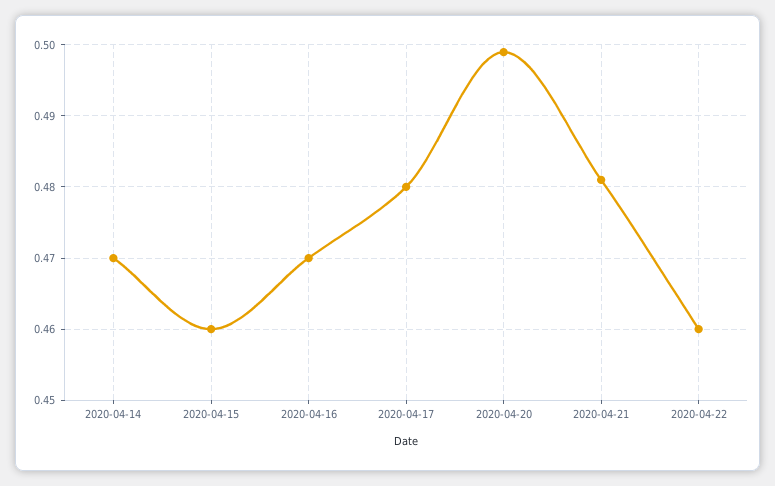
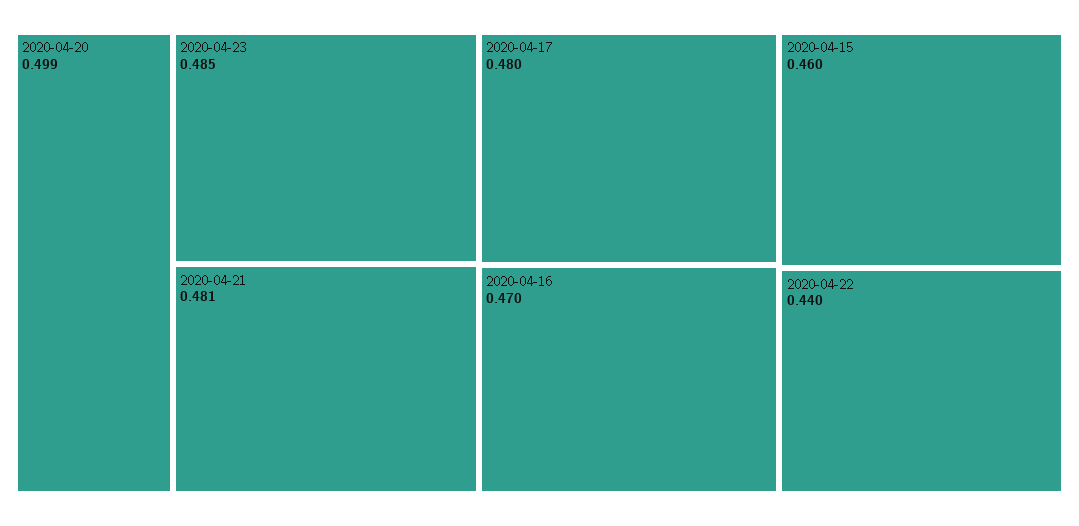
2020-04-14: 0.47 -> none
2020-04-22: 0.46 -> 0.44
2020-04-23: none -> 0.485

